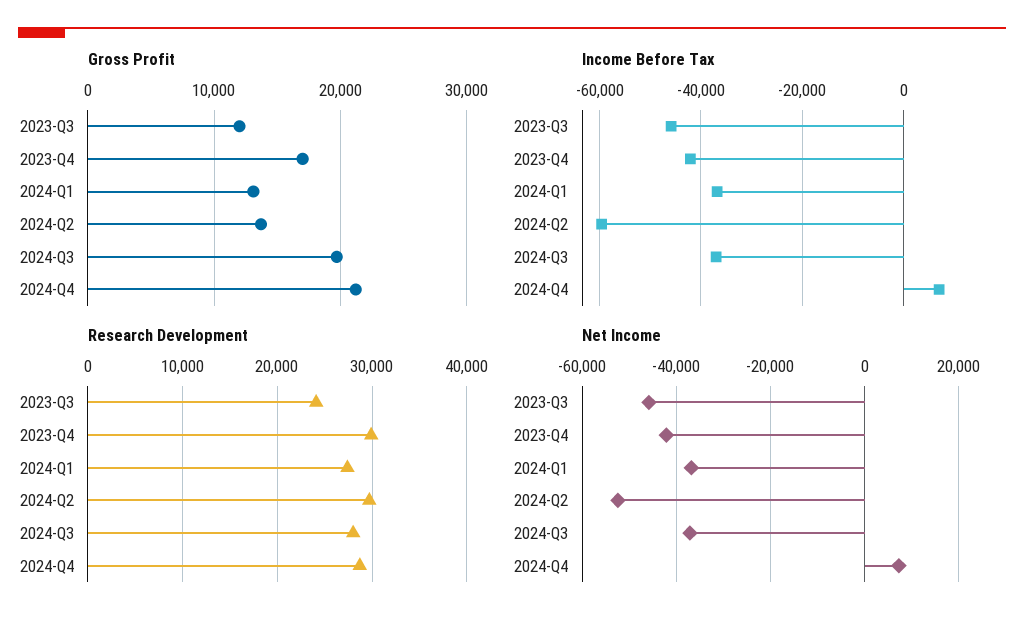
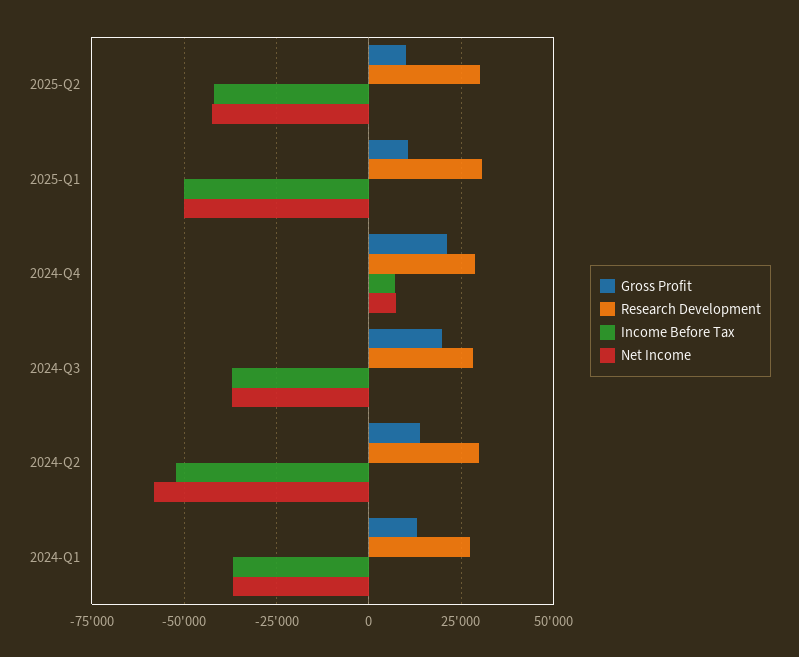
Gross Profit, 2023-Q3: 12000 -> none
Gross Profit, 2023-Q4: 17000 -> none
Income Before Tax, 2023-Q3: -46000 -> none
Income Before Tax, 2023-Q4: -42000 -> none
Income Before Tax, 2024-Q2: -60000 -> -52500
Research Development, 2023-Q3: 24000 -> none
Research Development, 2023-Q4: 30000 -> none
Net Income, 2023-Q3: -46000 -> none
Net Income, 2023-Q4: -42000 -> none
Net Income, 2024-Q2: -52000 -> -57500
Gross Profit, 2025-Q2: none -> 10000
Research Development, 2025-Q2: none -> 30000
Income Before Tax, 2025-Q2: none -> -42500
Net Income, 2025-Q2: none -> -42500
Gross Profit, 2025-Q1: none -> 10000
Research Development, 2025-Q1: none -> 30000
Income Before Tax, 2025-Q1: none -> -50000
Net Income, 2025-Q1: none -> -50000

